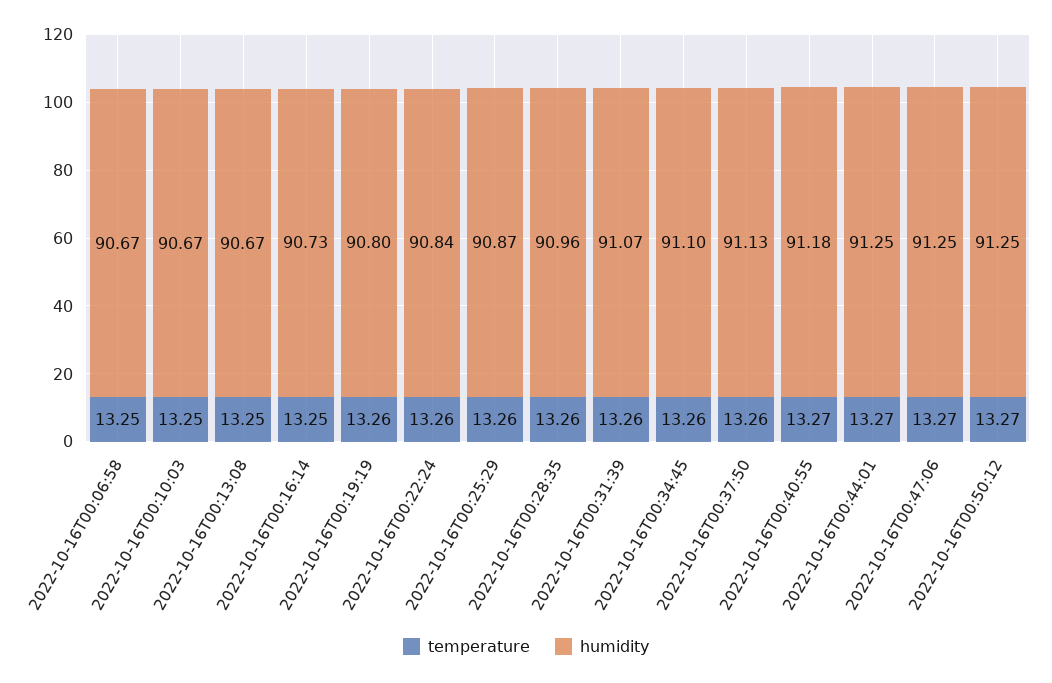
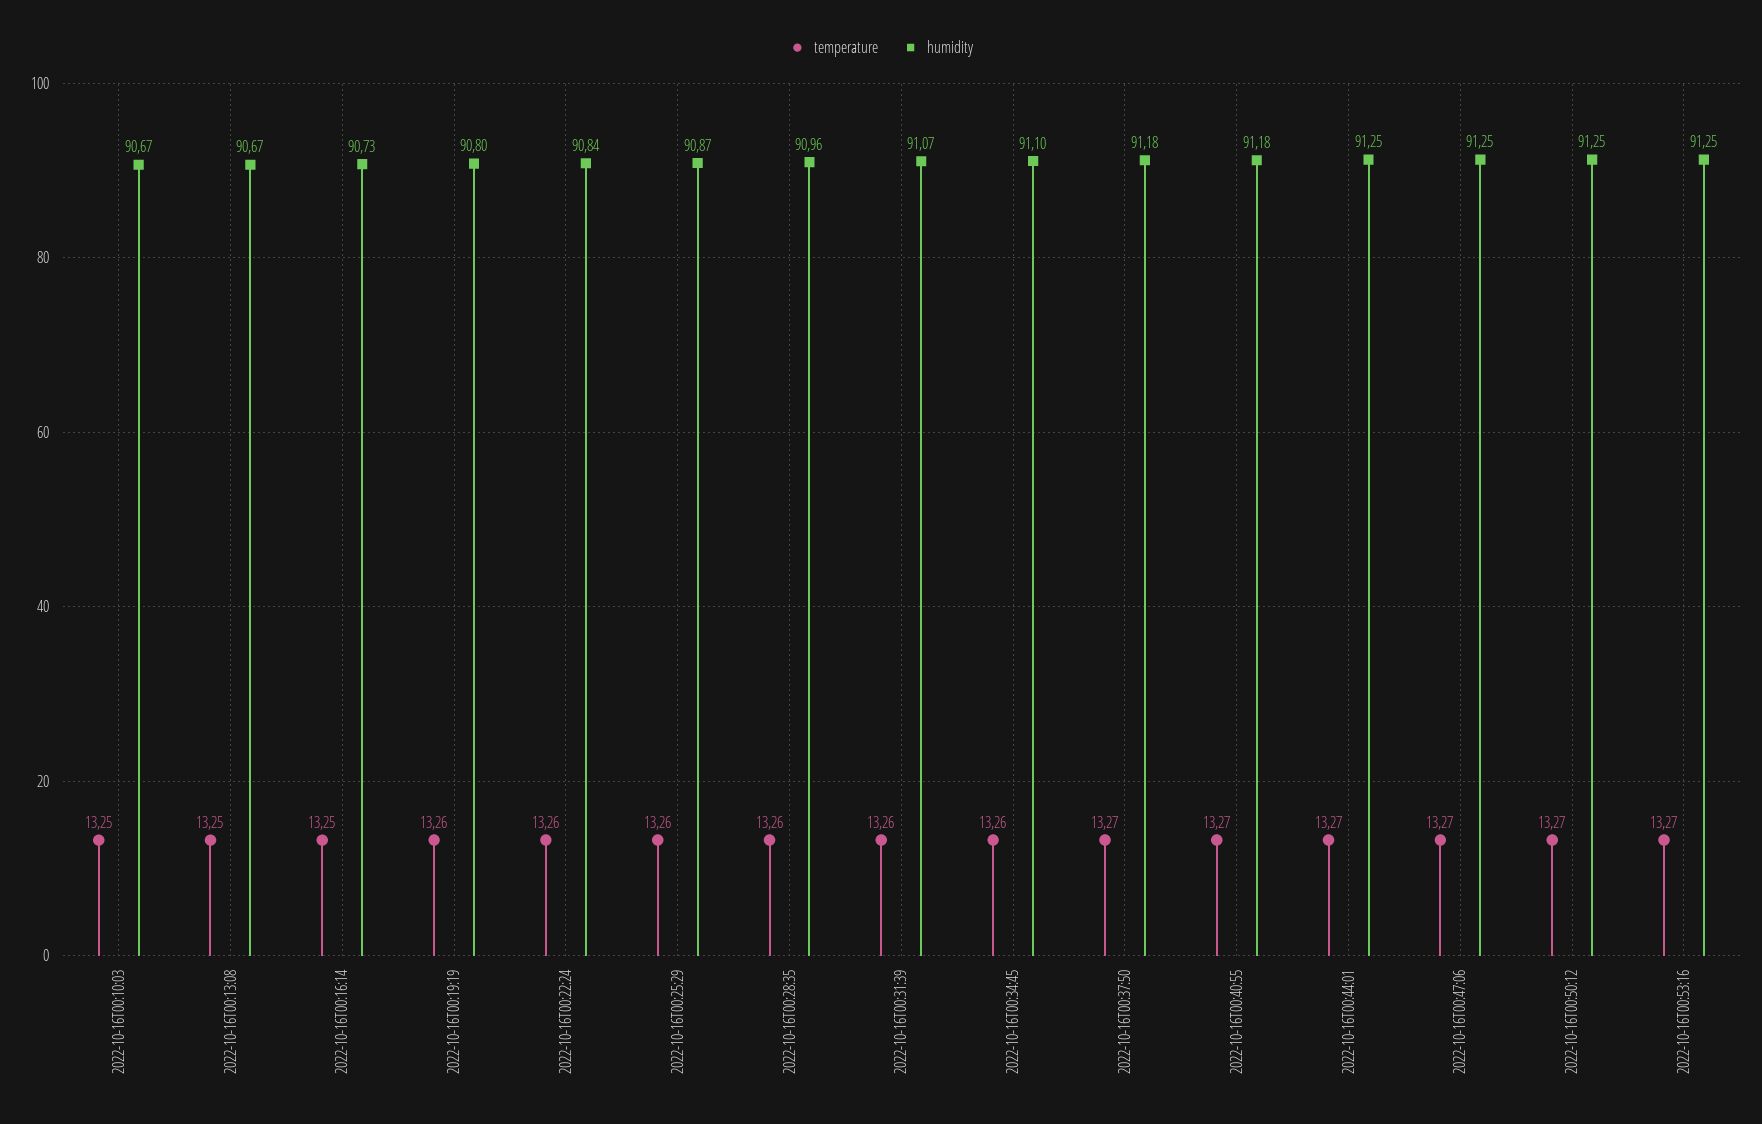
temperature, 2022-10-16T00:06:58: 13.25 -> none
humidity, 2022-10-16T00:06:58: 90.67 -> none
temperature, 2022-10-16T00:37:50: 13.26 -> 13.27
humidity, 2022-10-16T00:37:50: 91.13 -> 91.18
temperature, 2022-10-16T00:53:16: none -> 13.27
humidity, 2022-10-16T00:53:16: none -> 91.25

